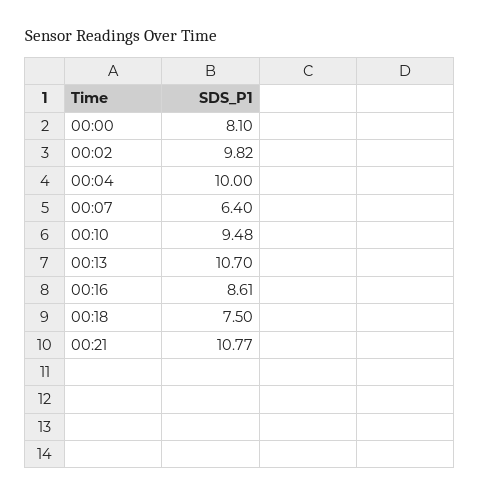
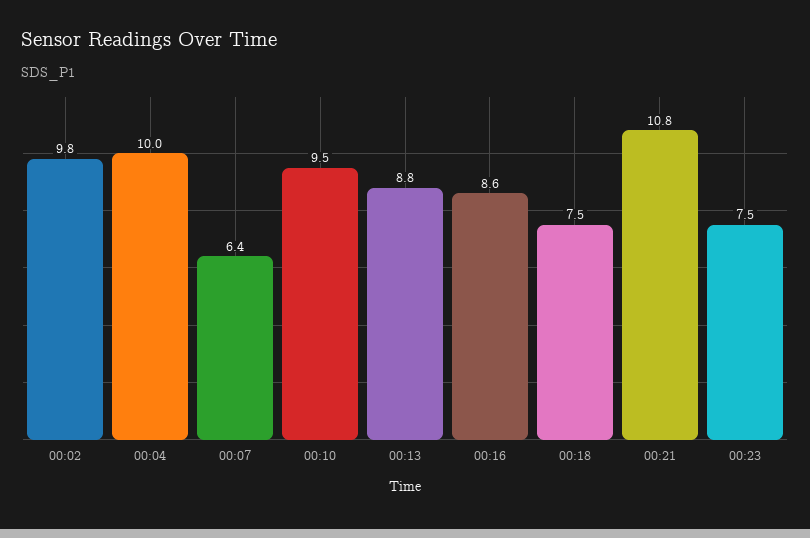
00:00: 8.1 -> none
00:13: 10.7 -> 8.8
00:23: none -> 7.5

